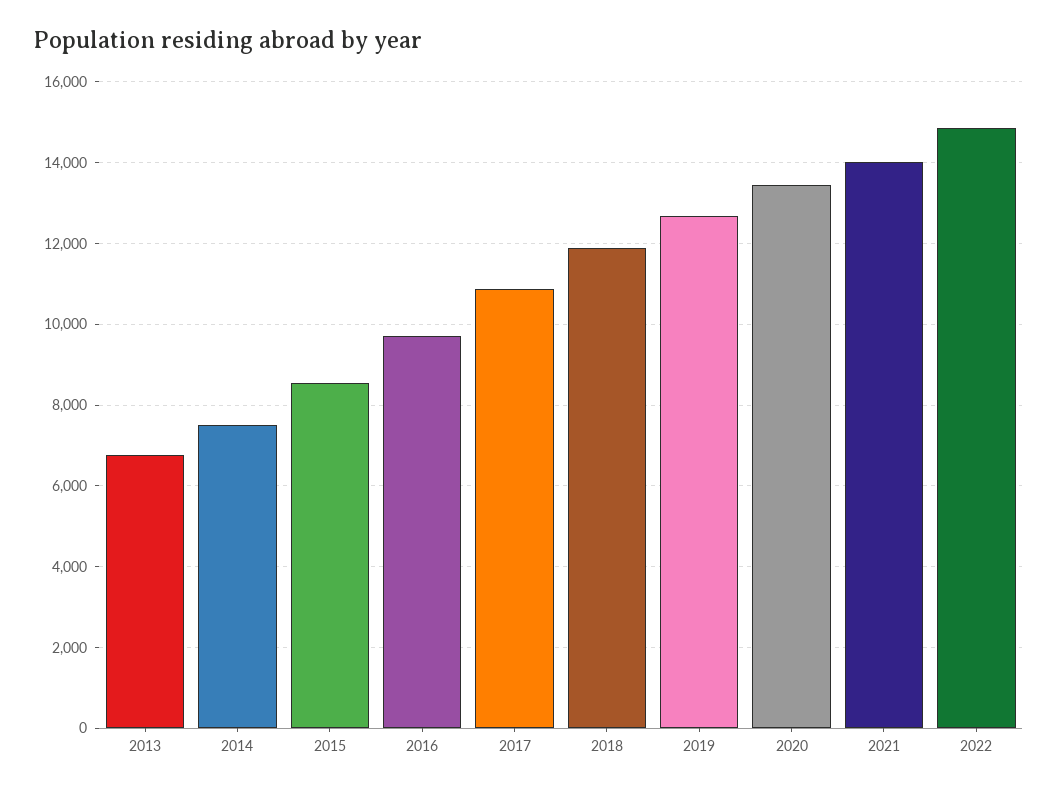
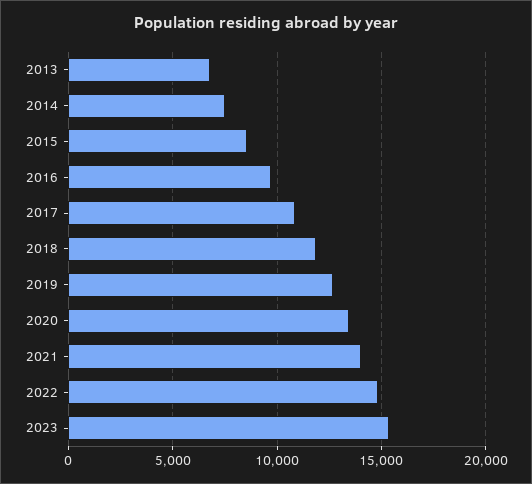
2023: none -> 15500

